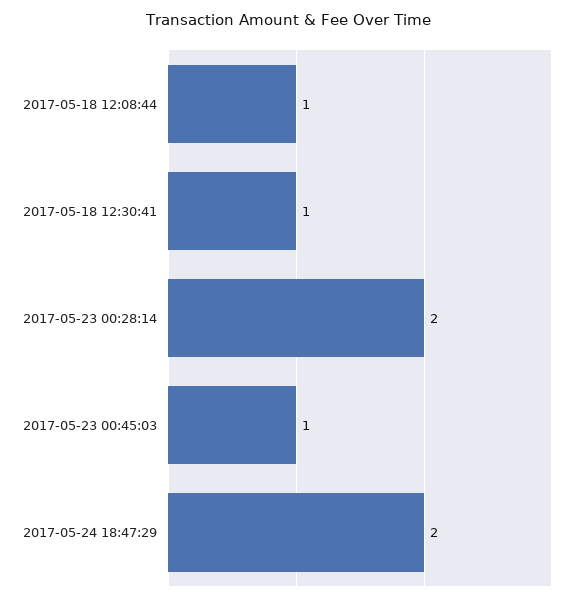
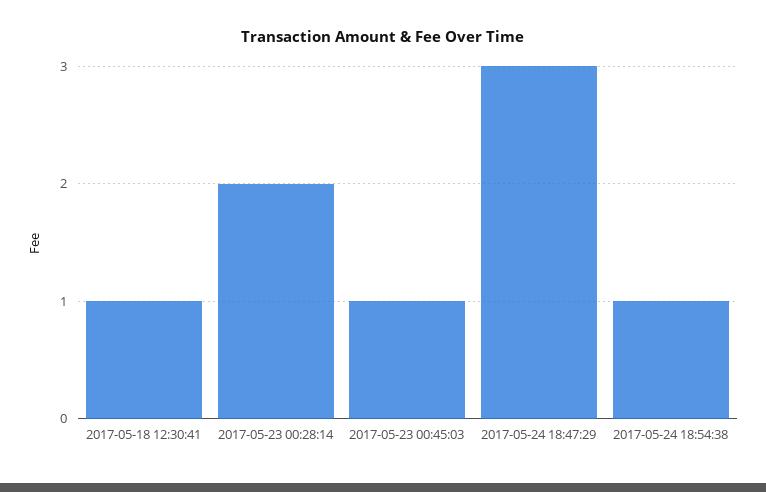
2017-05-18 12:08:44: 1 -> none
2017-05-24 18:47:29: 2 -> 3
2017-05-24 18:54:38: none -> 1

